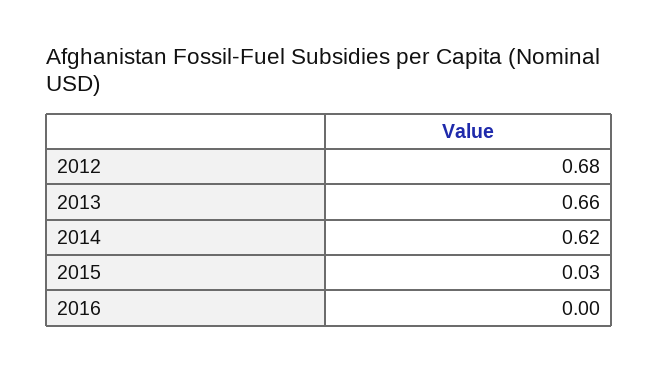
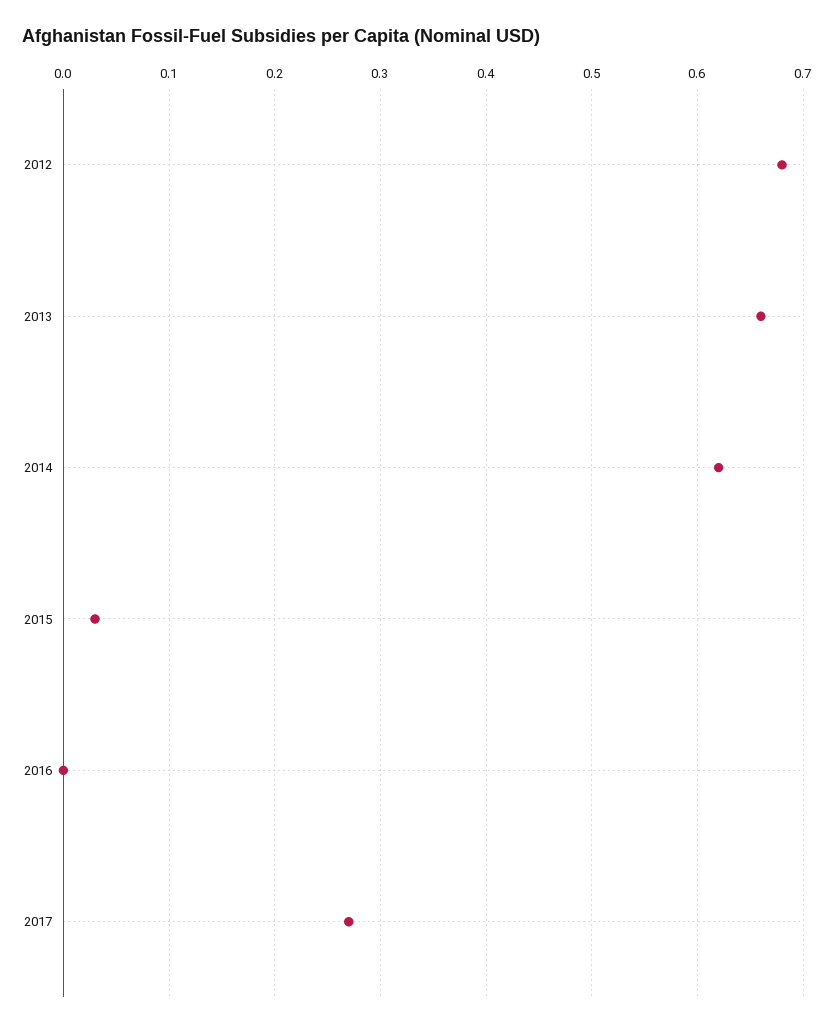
2017: none -> 0.27

